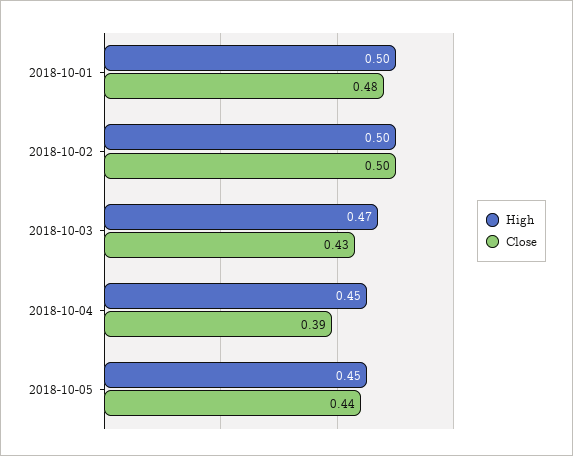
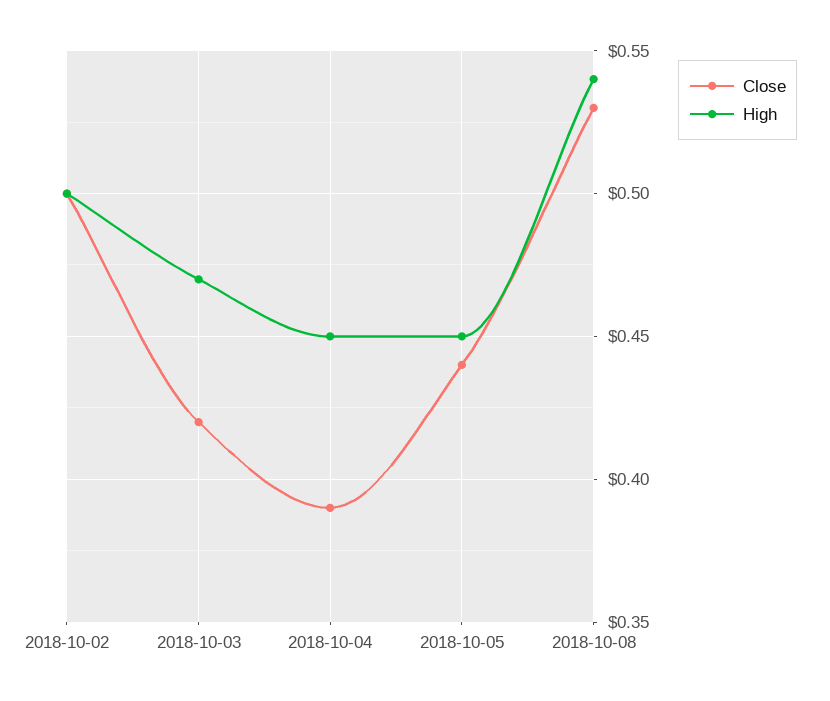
High, 2018-10-01: 0.5 -> none
Close, 2018-10-01: 0.48 -> none
Close, 2018-10-03: 0.43 -> 0.42
Close, 2018-10-08: none -> 0.53
High, 2018-10-08: none -> 0.54

